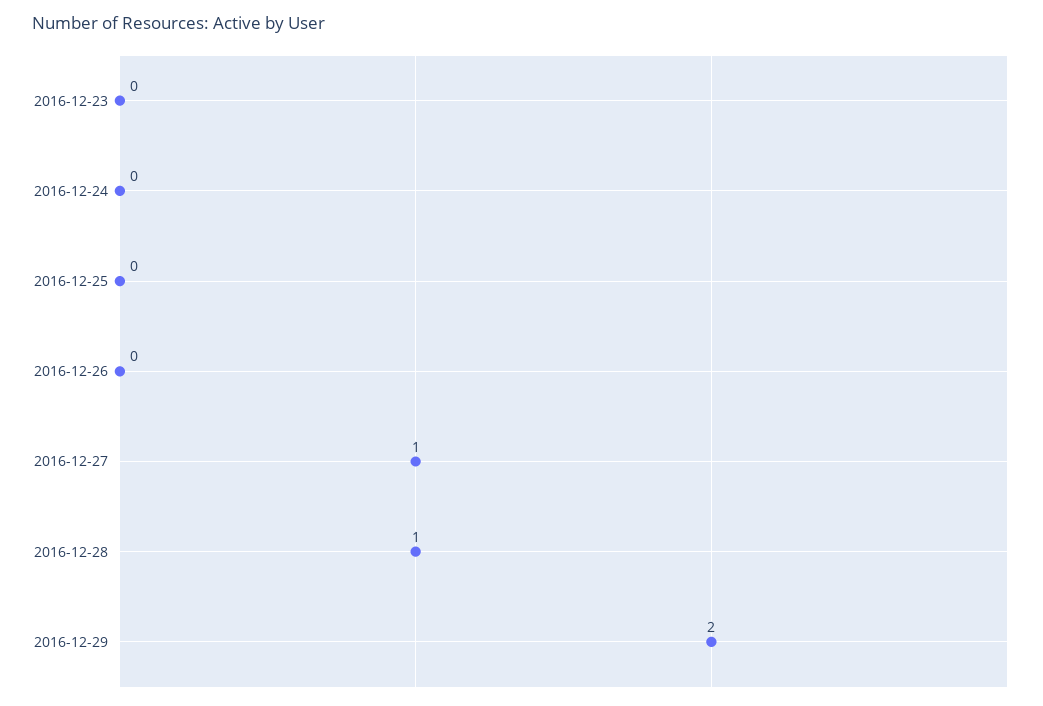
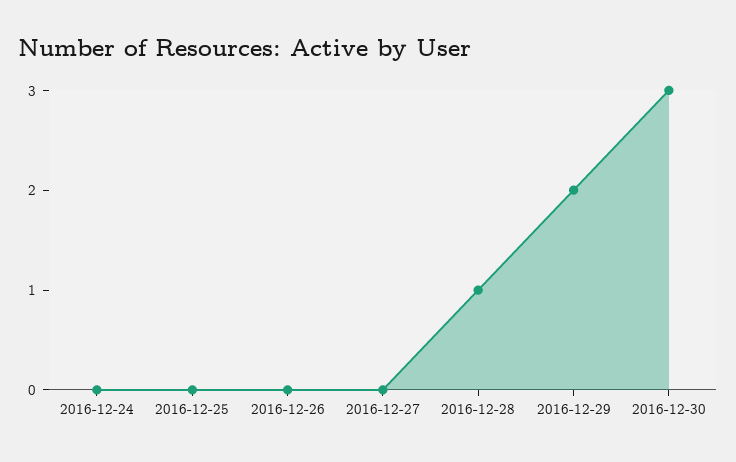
2016-12-23: 0 -> none
2016-12-27: 1 -> 0
2016-12-30: none -> 3

